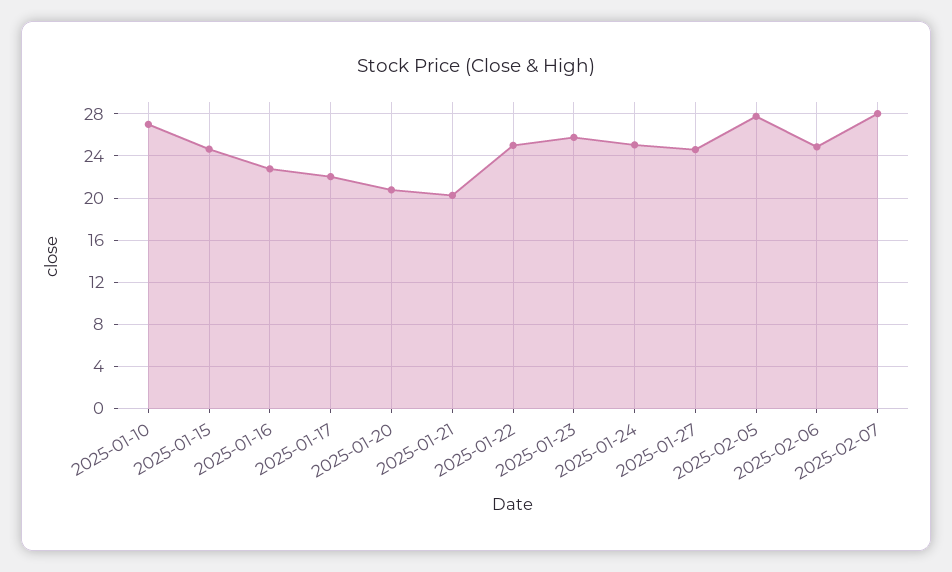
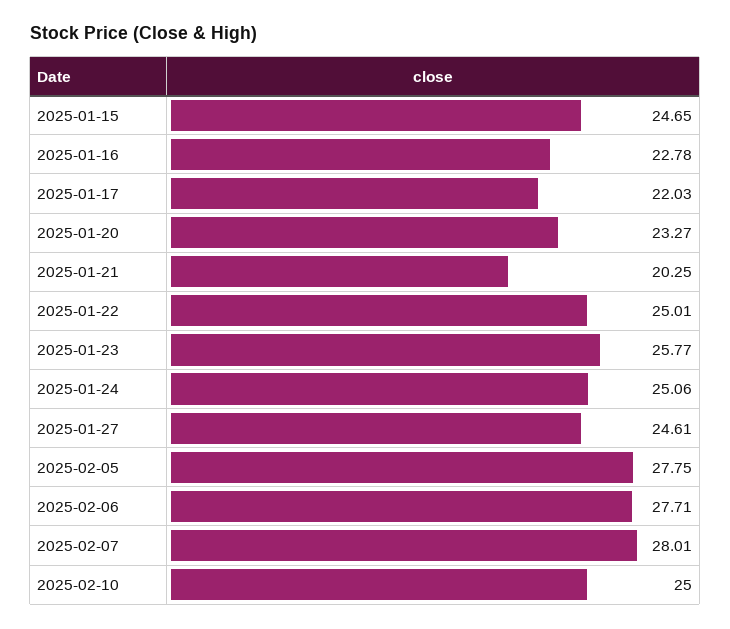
2025-01-10: 27 -> none
2025-01-20: 21 -> 23.27
2025-02-06: 25 -> 27.71
2025-02-10: none -> 25

